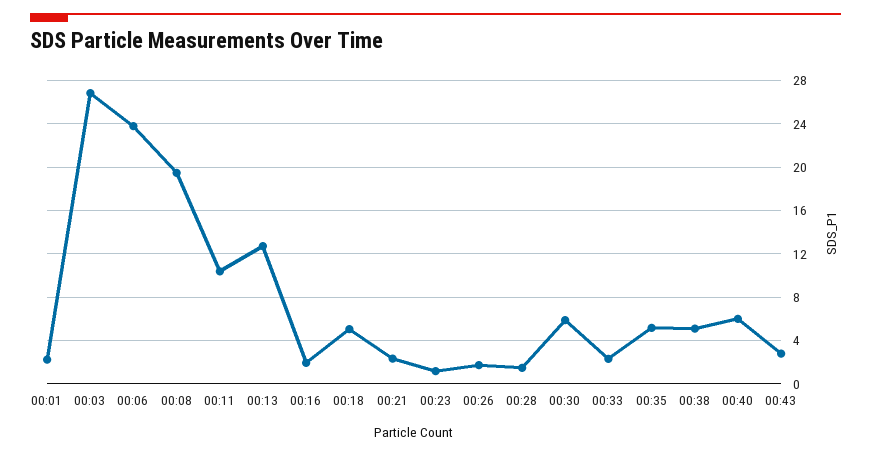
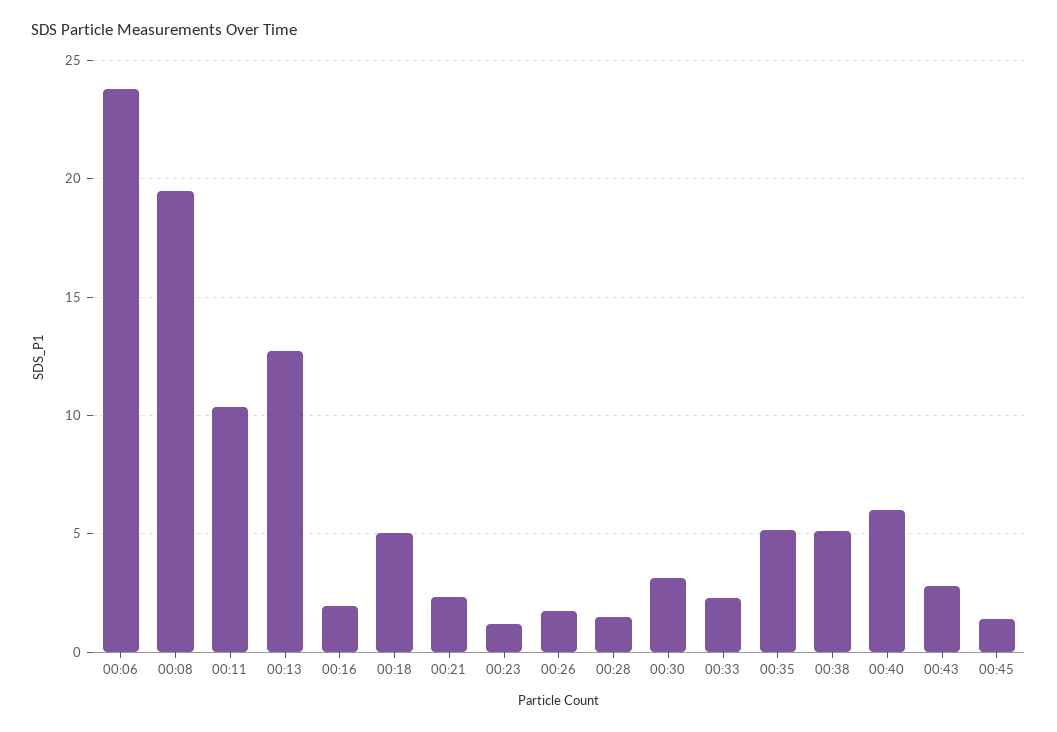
00:01: 2 -> none
00:03: 27 -> none
00:30: 6 -> 3
00:45: none -> 1.5

